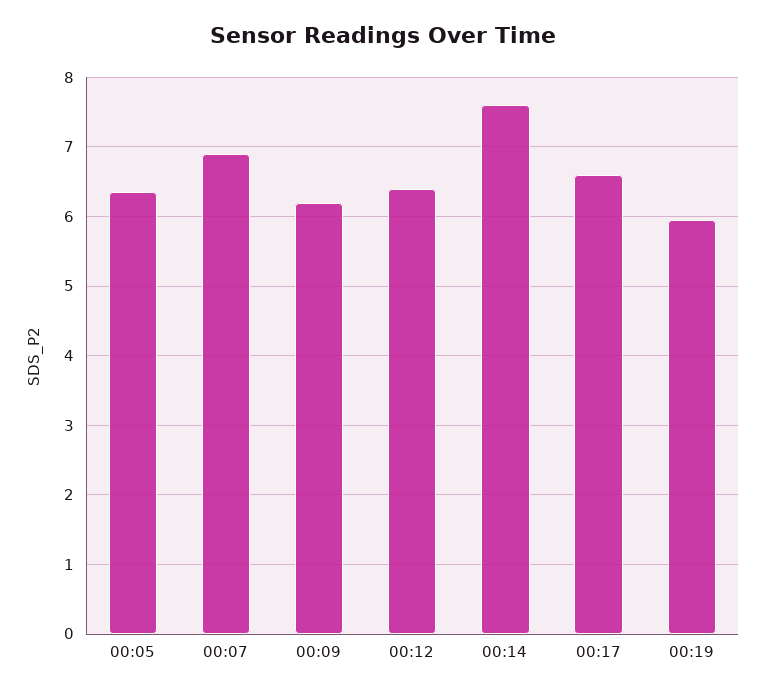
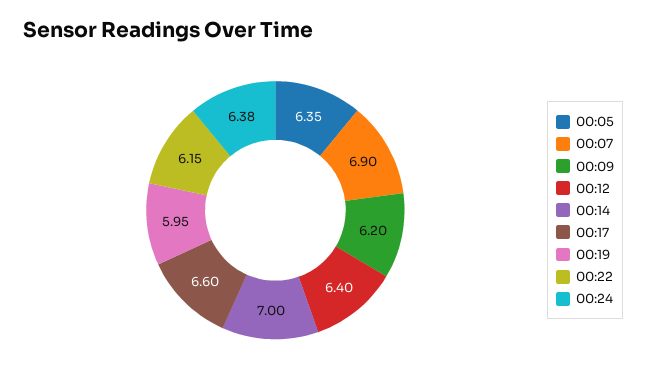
00:14: 7.6 -> 7
00:22: none -> 6.15
00:24: none -> 6.38

